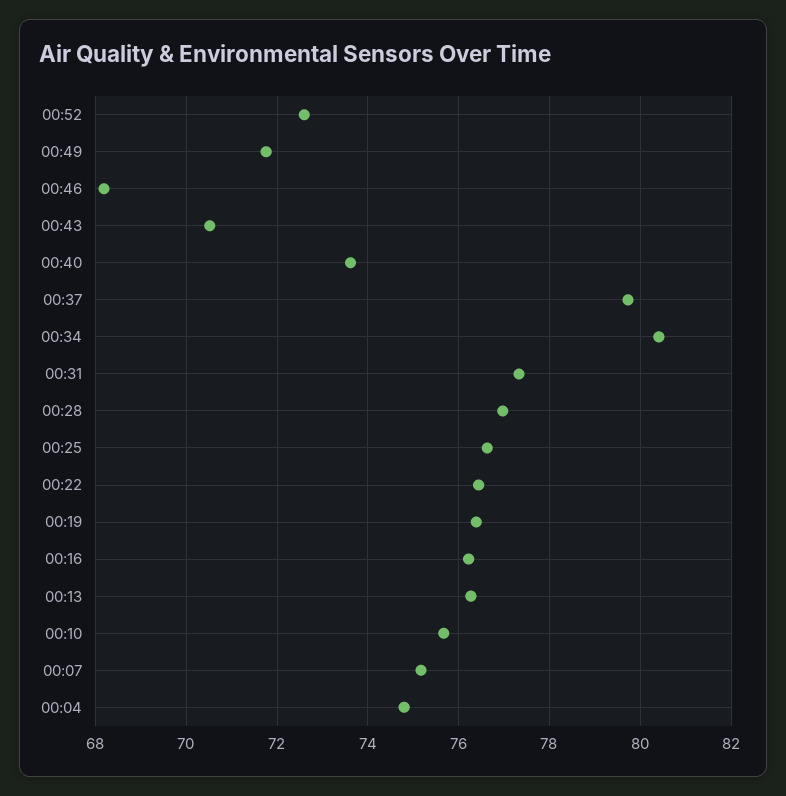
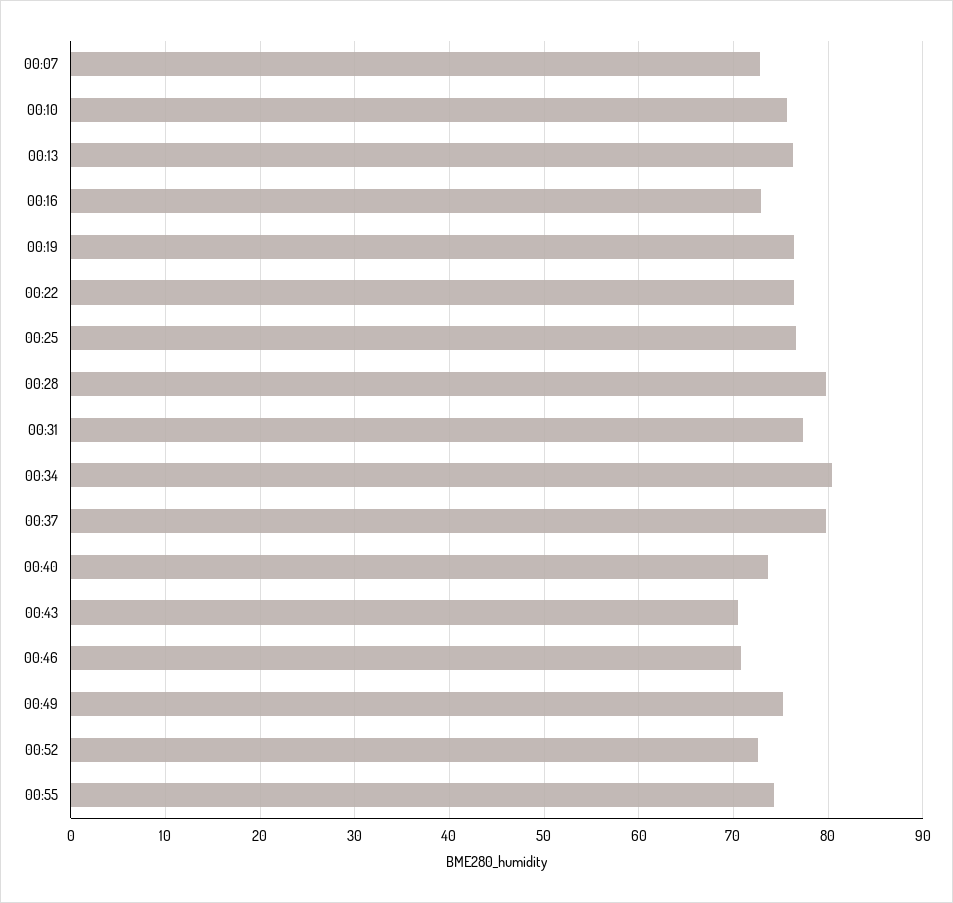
00:49: 71.8 -> 75
00:46: 68.2 -> 71
00:28: 77 -> 80
00:16: 76.2 -> 73
00:07: 75.2 -> 73
00:04: 74.8 -> none
00:55: none -> 74

